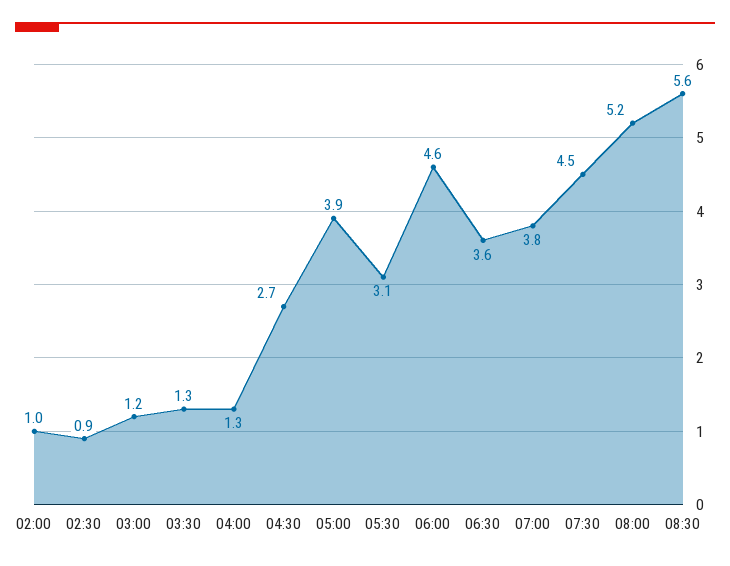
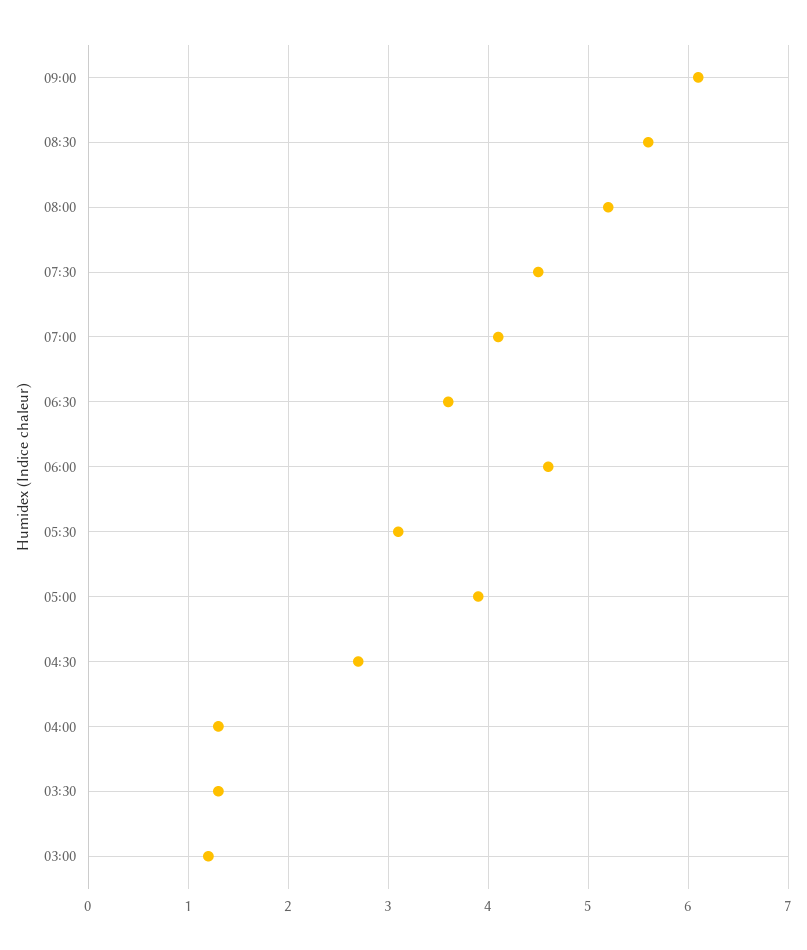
02:00: 1 -> none
02:30: 0.9 -> none
07:00: 3.8 -> 4.1
09:00: none -> 6.1

